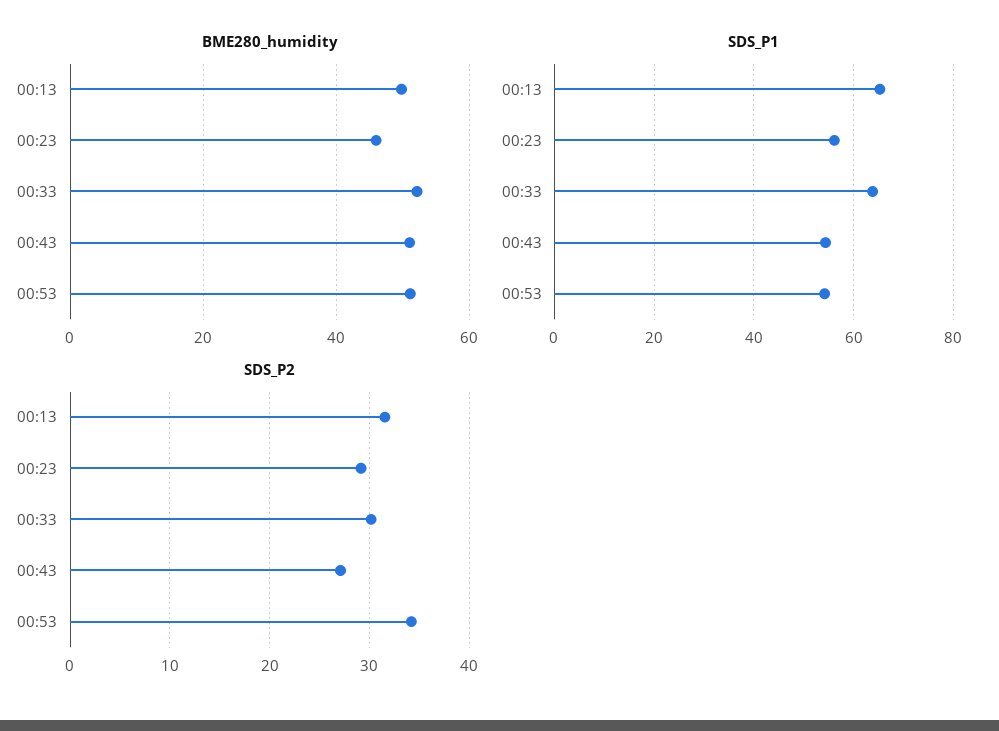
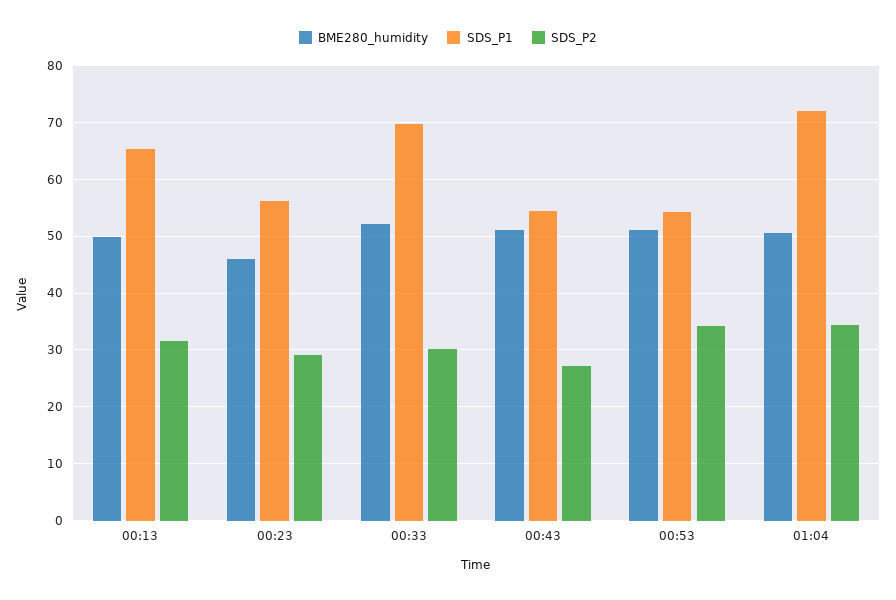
SDS_P1, 00:33: 64 -> 70
BME280_humidity, 01:04: none -> 50
SDS_P1, 01:04: none -> 72
SDS_P2, 01:04: none -> 34

